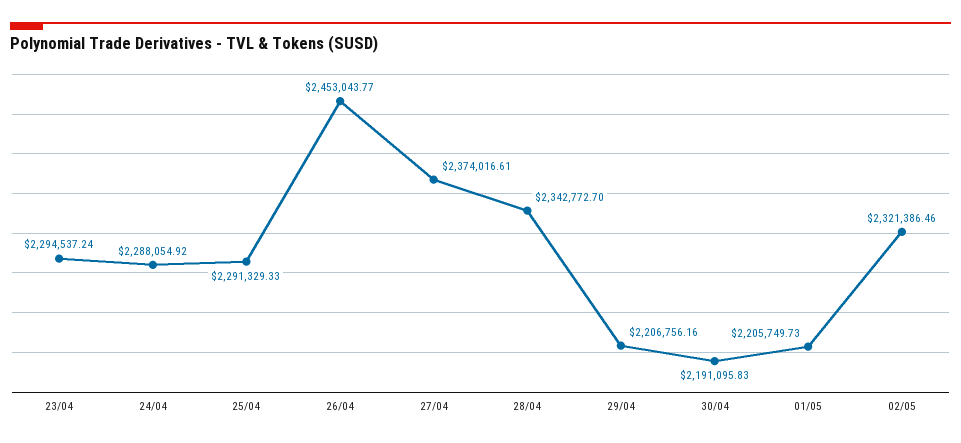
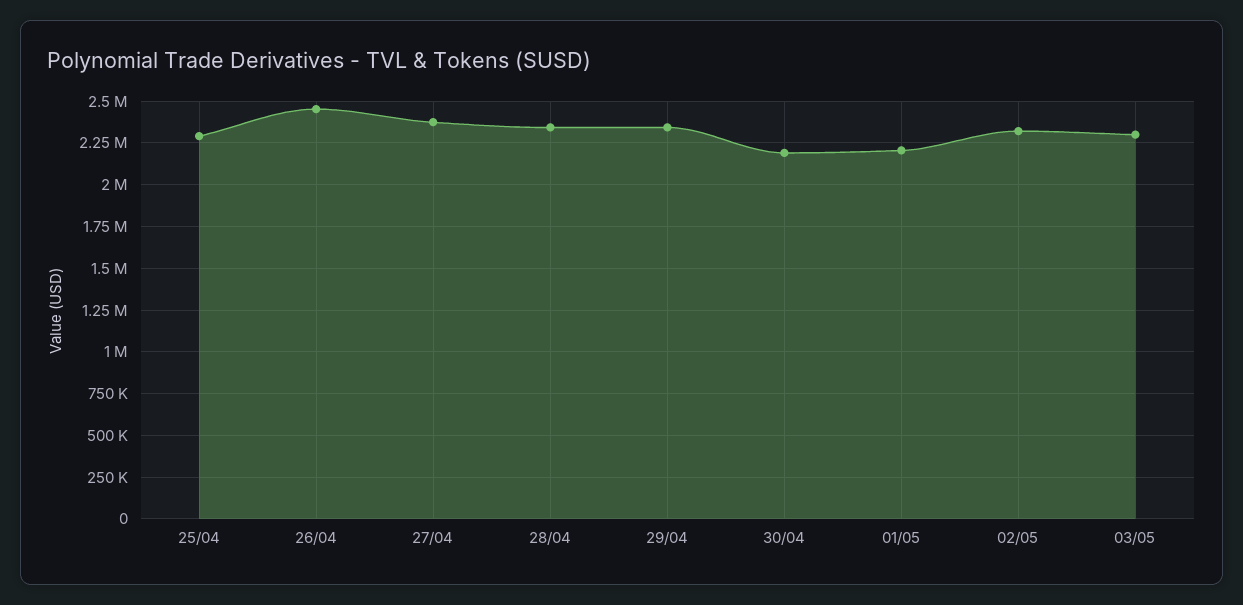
23/04: 2294537.24 -> none
24/04: 2288054.92 -> none
29/04: 2206756.16 -> 2350000
03/05: none -> 2300000

